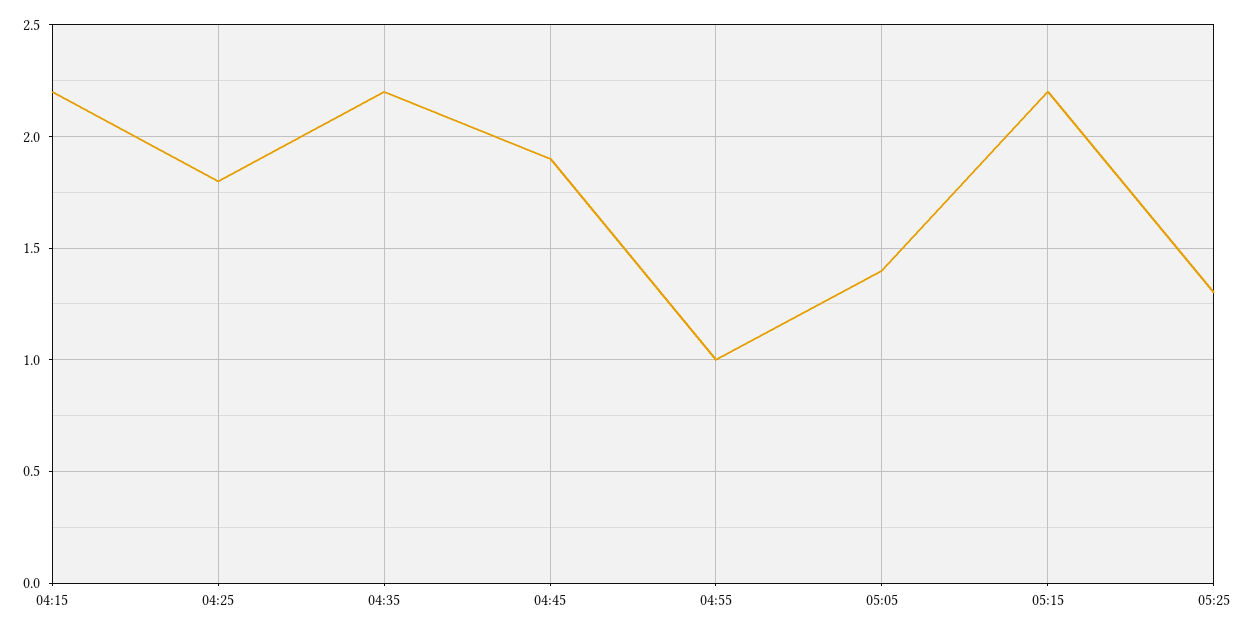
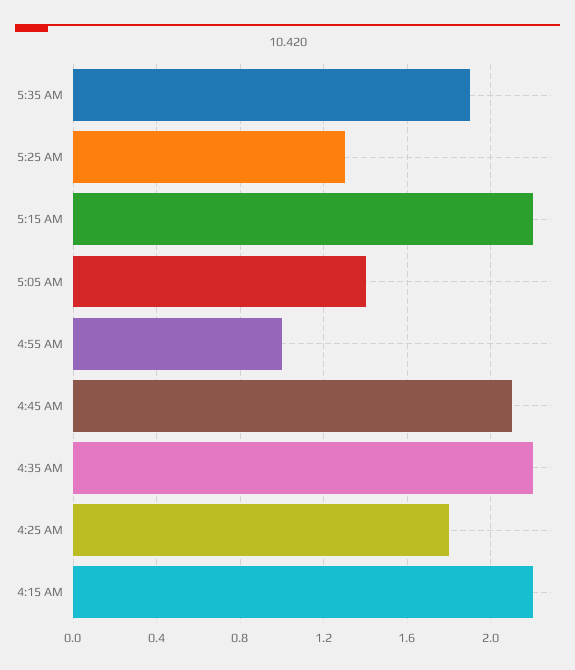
04:45: 1.9 -> 2.1
5:35 AM: none -> 1.9

